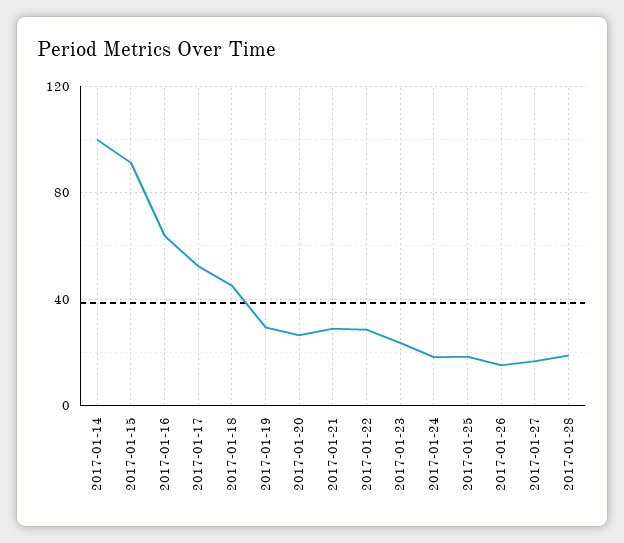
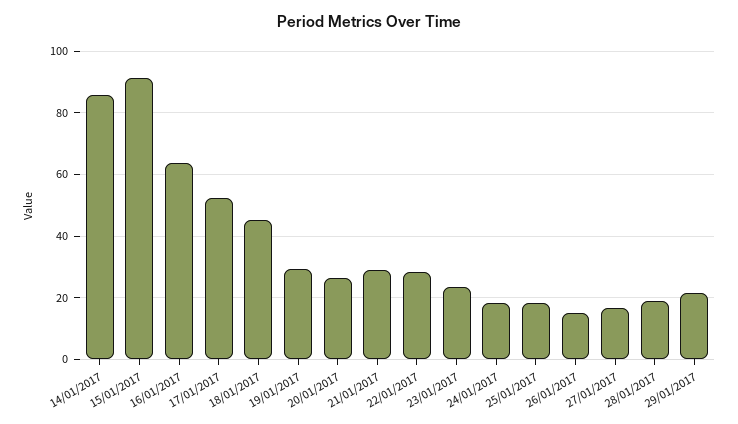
2017-01-14: 100 -> 86
29/01/2017: none -> 22

